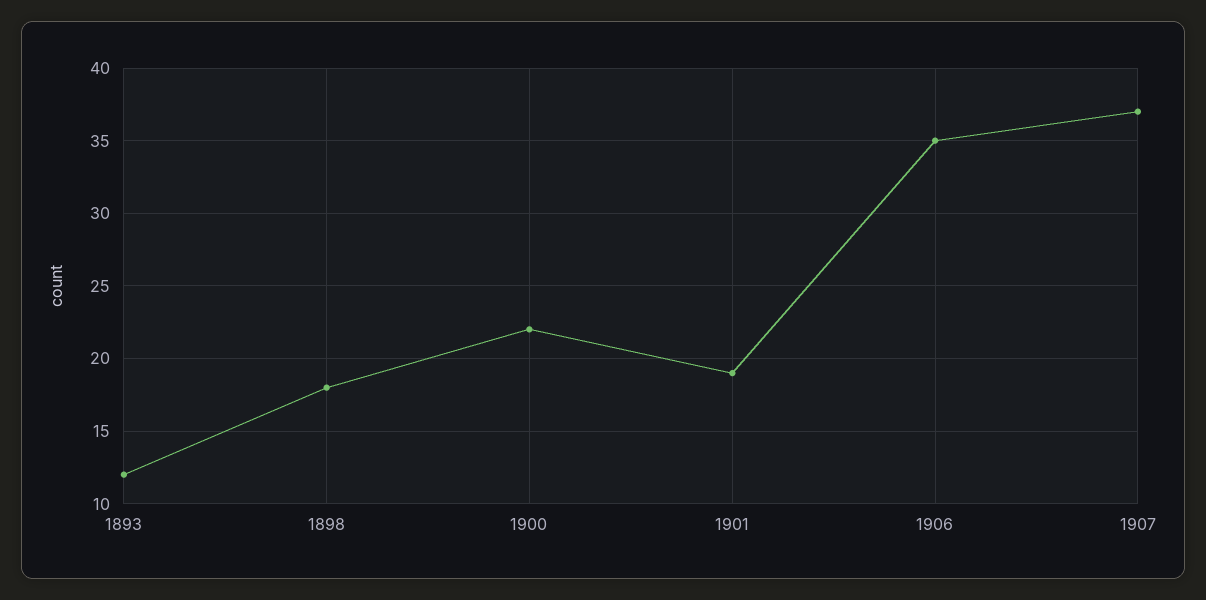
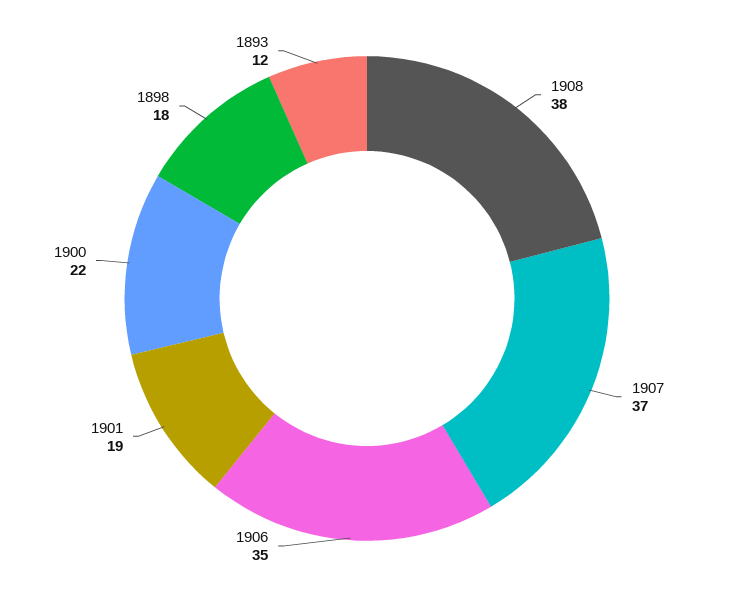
1908: none -> 38

